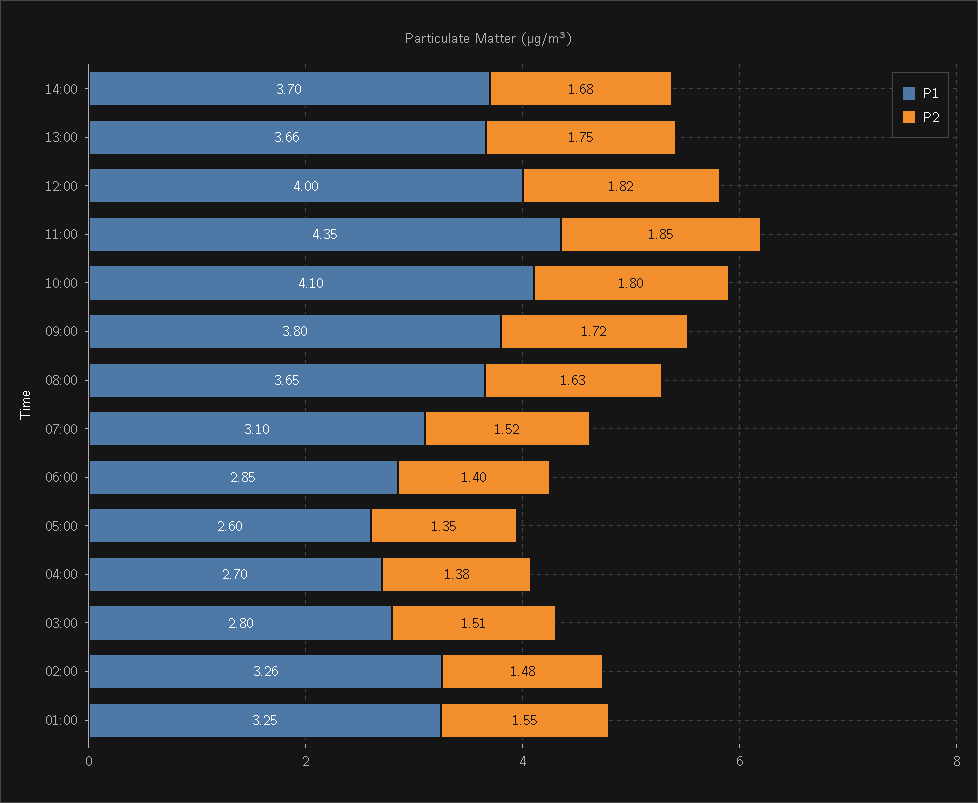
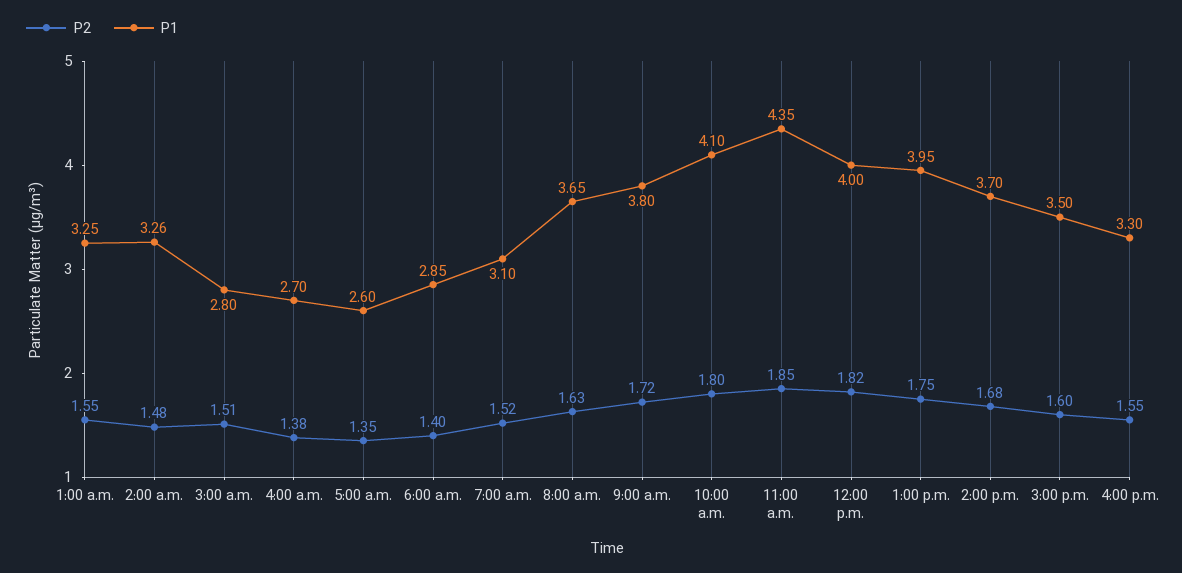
P1, 13:00: 3.66 -> 3.95
P2, 3:00 p.m.: none -> 1.6
P1, 3:00 p.m.: none -> 3.5
P2, 4:00 p.m.: none -> 1.55
P1, 4:00 p.m.: none -> 3.3

